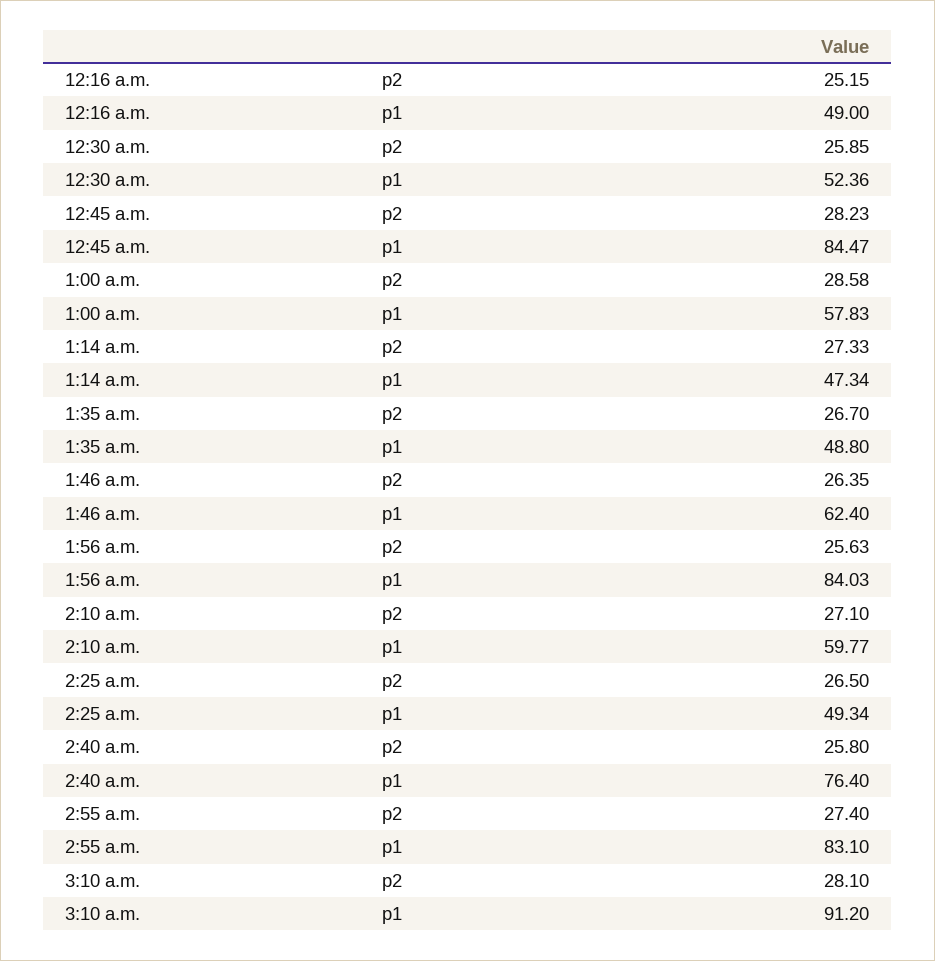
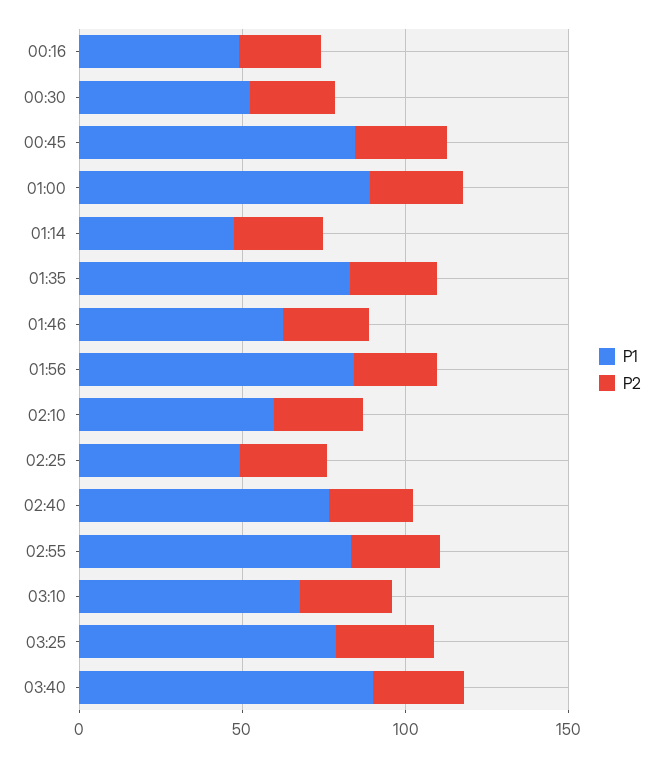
p1, 1:00 a.m.: 57.83 -> 90
p1, 1:35 a.m.: 48.8 -> 80
p1, 3:10 a.m.: 91.2 -> 70
p1, 03:25: none -> 80
p2, 03:25: none -> 30
p1, 03:40: none -> 90
p2, 03:40: none -> 30

